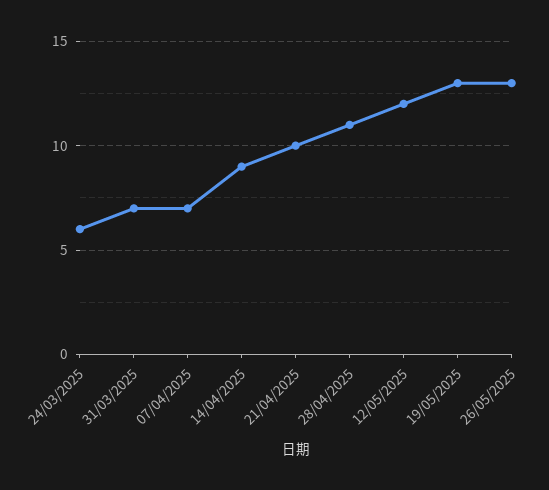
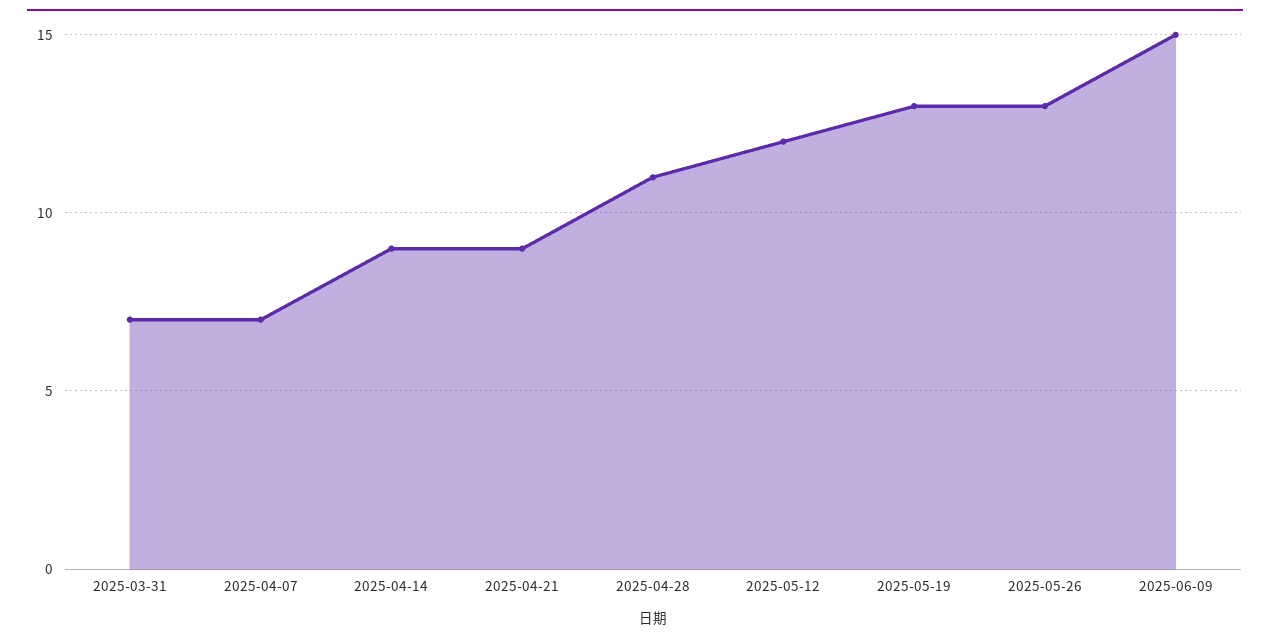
24/03/2025: 6 -> none
21/04/2025: 10 -> 9
2025-06-09: none -> 15

